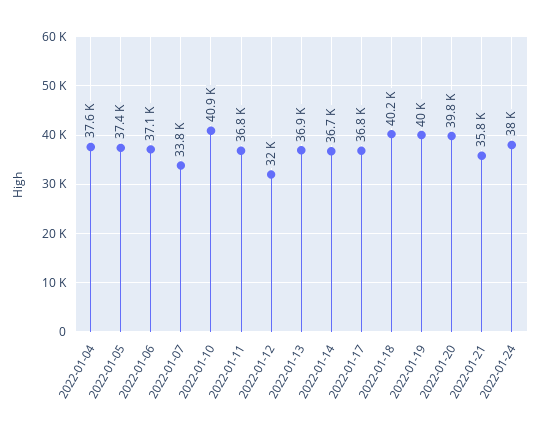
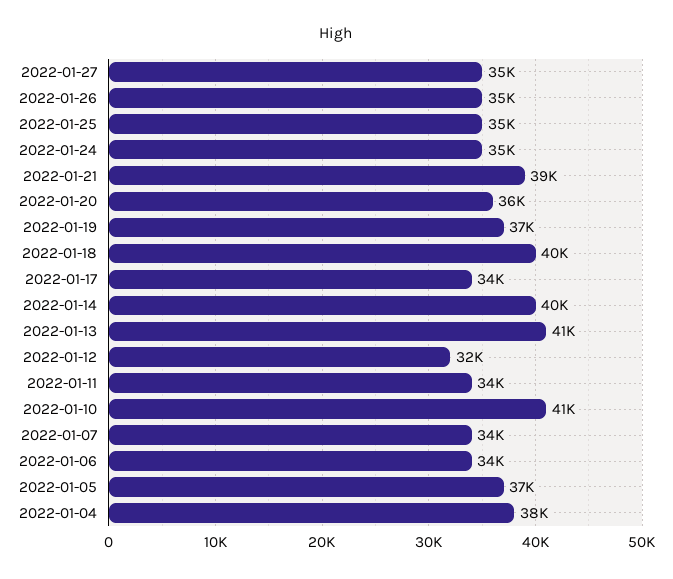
2022-01-06: 37100 -> 34000
2022-01-11: 36800 -> 34000
2022-01-13: 36900 -> 41000
2022-01-14: 36700 -> 40000
2022-01-17: 36800 -> 34000
2022-01-19: 40000 -> 37000
2022-01-20: 39800 -> 36000
2022-01-21: 35800 -> 39000
2022-01-24: 38000 -> 35000
2022-01-27: none -> 35000
2022-01-26: none -> 35000
2022-01-25: none -> 35000

